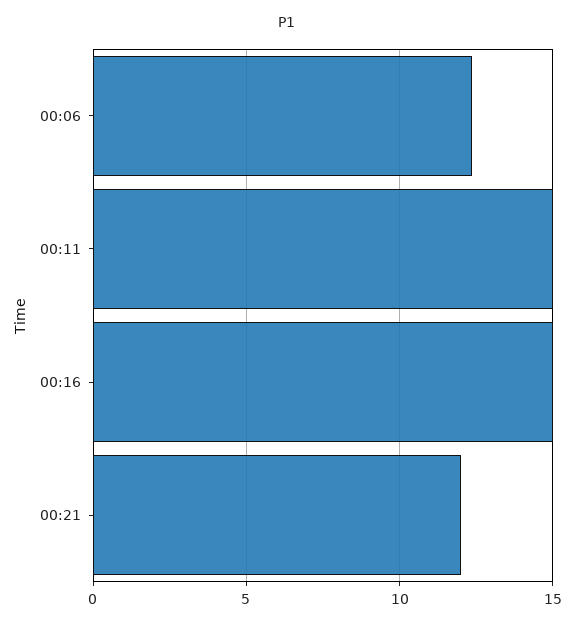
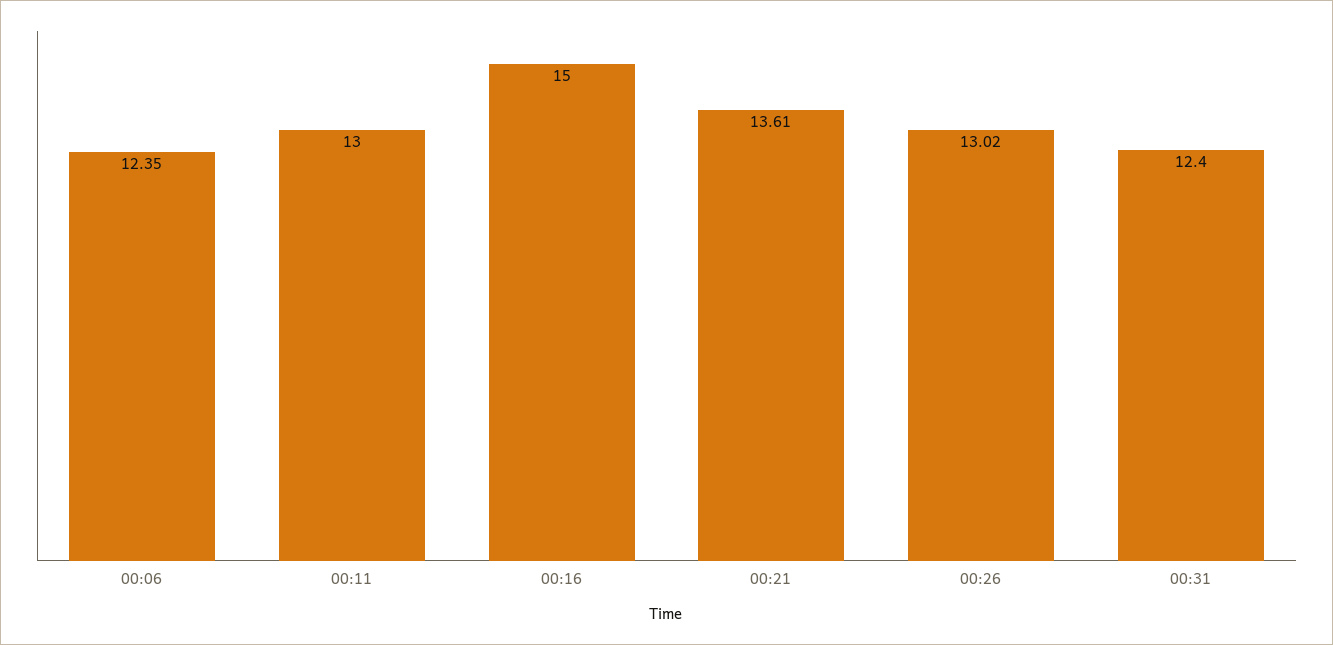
00:11: 15 -> 13
00:21: 12 -> 13.61
00:26: none -> 13.02
00:31: none -> 12.4

